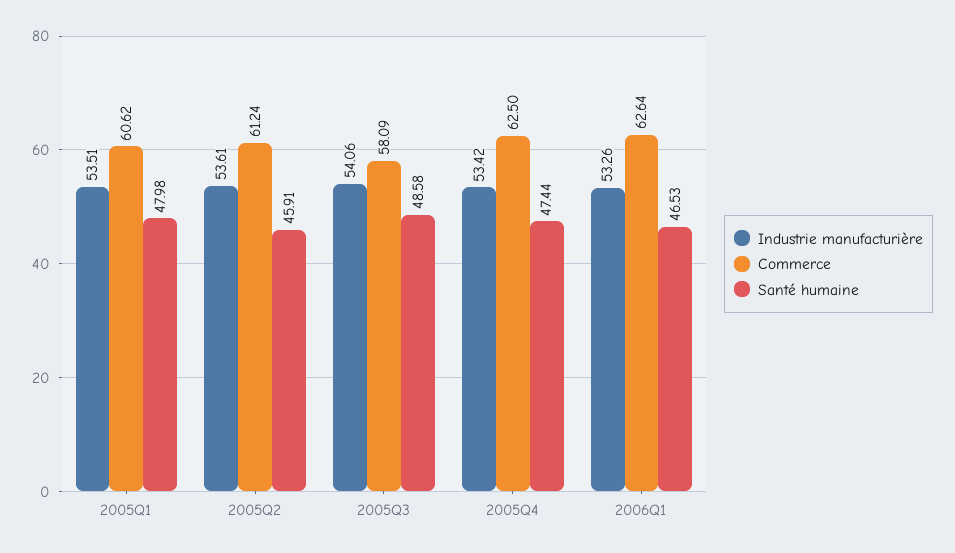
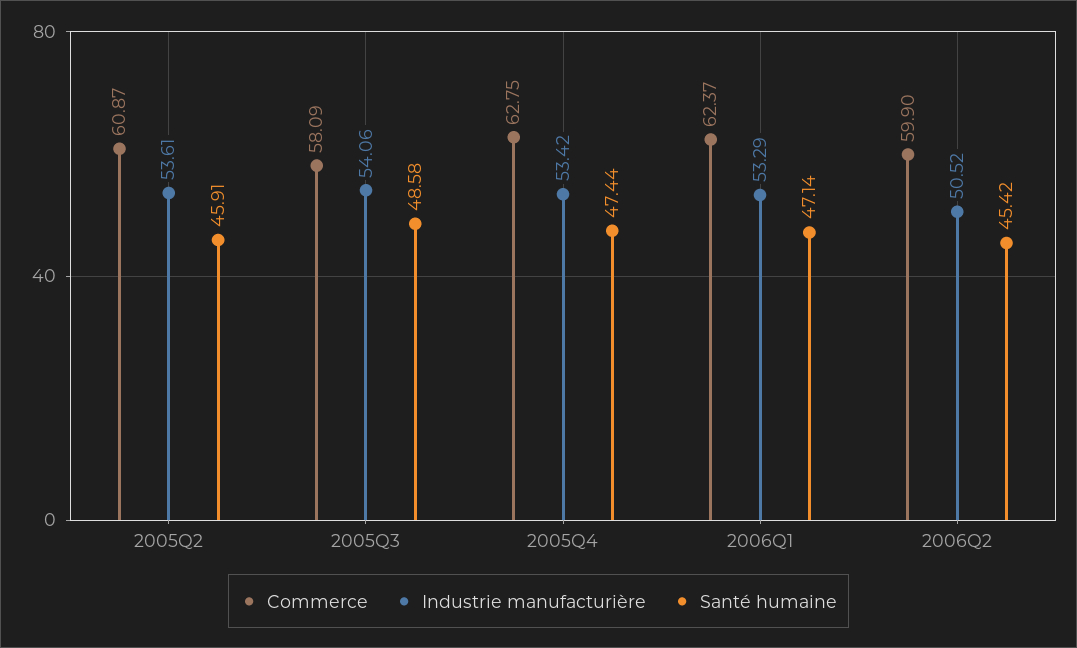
Industrie manufacturière, 2005Q1: 53.51 -> none
Commerce, 2005Q1: 60.62 -> none
Santé humaine, 2005Q1: 47.98 -> none
Commerce, 2005Q2: 61.24 -> 60.87
Commerce, 2005Q4: 62.5 -> 62.75
Industrie manufacturière, 2006Q1: 53.26 -> 53.29
Commerce, 2006Q1: 62.64 -> 62.37
Santé humaine, 2006Q1: 46.53 -> 47.14
Commerce, 2006Q2: none -> 59.9
Industrie manufacturière, 2006Q2: none -> 50.52
Santé humaine, 2006Q2: none -> 45.42

